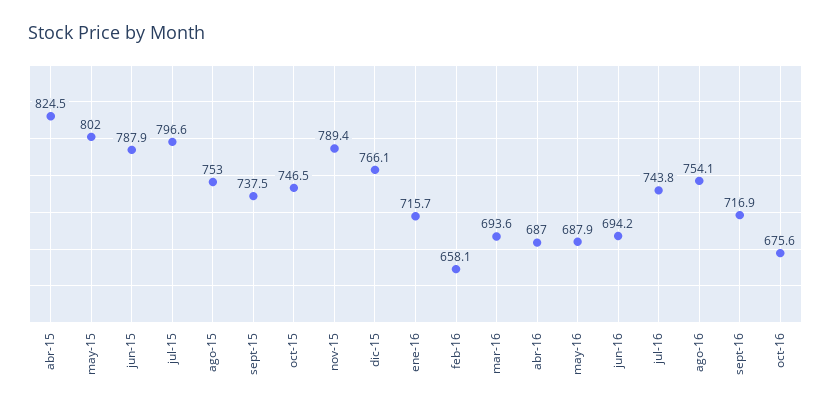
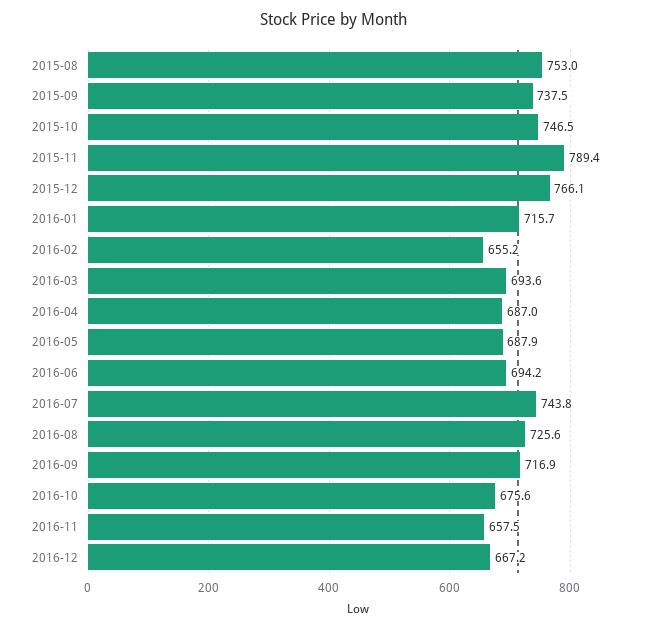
abr-15: 824.5 -> none
may-15: 802 -> none
jun-15: 787.9 -> none
jul-15: 796.6 -> none
feb-16: 658.1 -> 655.2
ago-16: 754.1 -> 725.6
2016-11: none -> 657.5
2016-12: none -> 667.2

